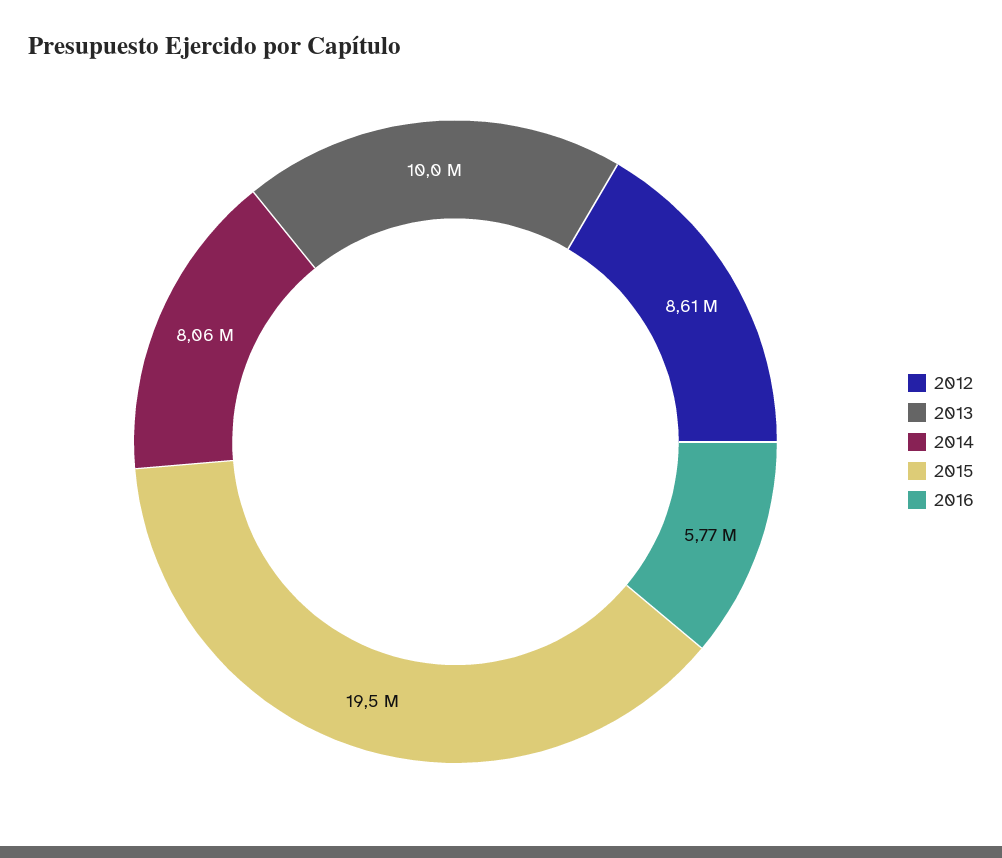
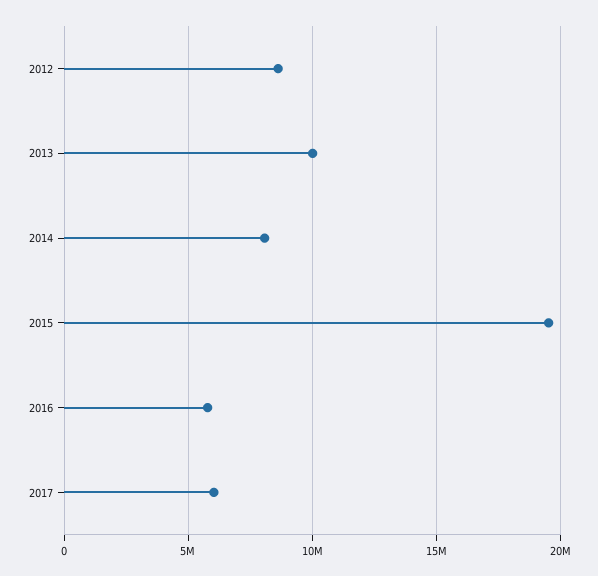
2017: none -> 6000000

